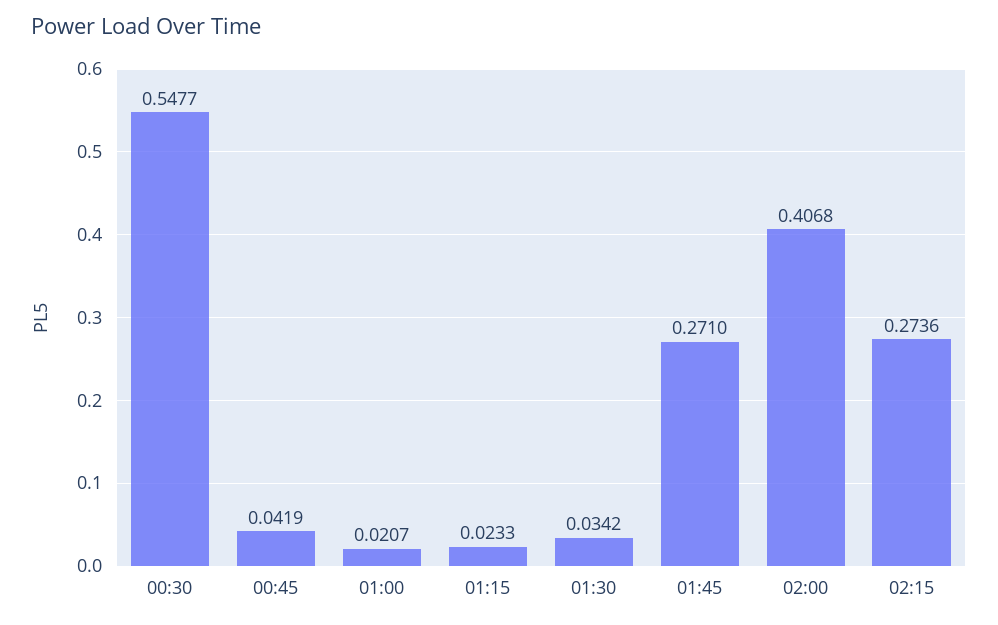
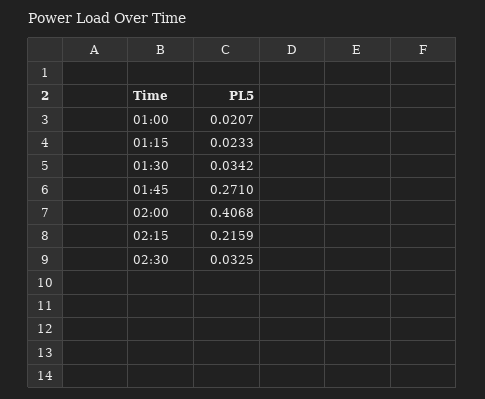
00:30: 0.5477 -> none
00:45: 0.0419 -> none
02:15: 0.2736 -> 0.2159
02:30: none -> 0.0325

